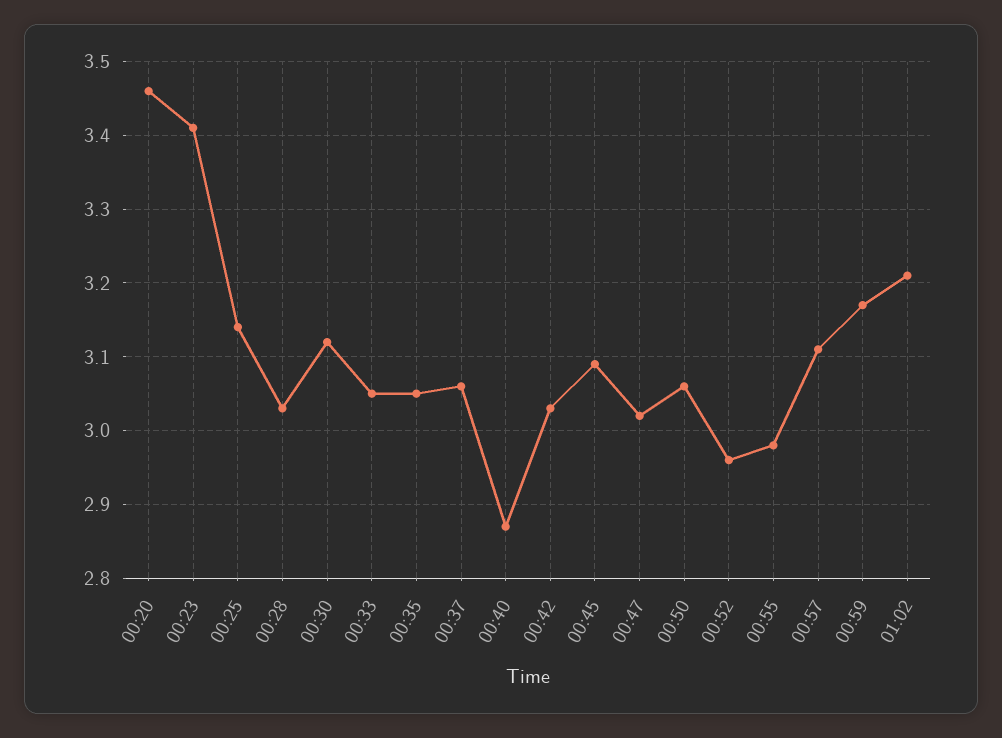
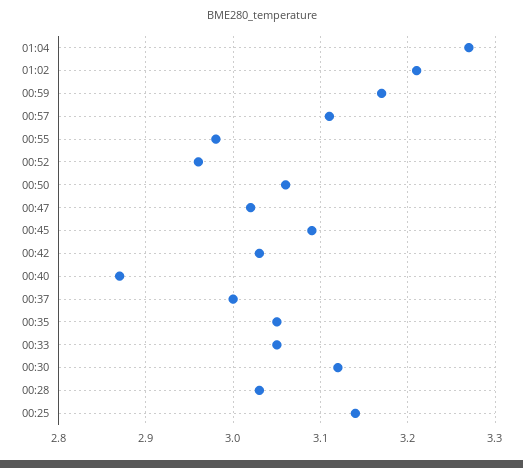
00:20: 3.46 -> none
00:23: 3.41 -> none
00:37: 3.06 -> 3
01:04: none -> 3.27

